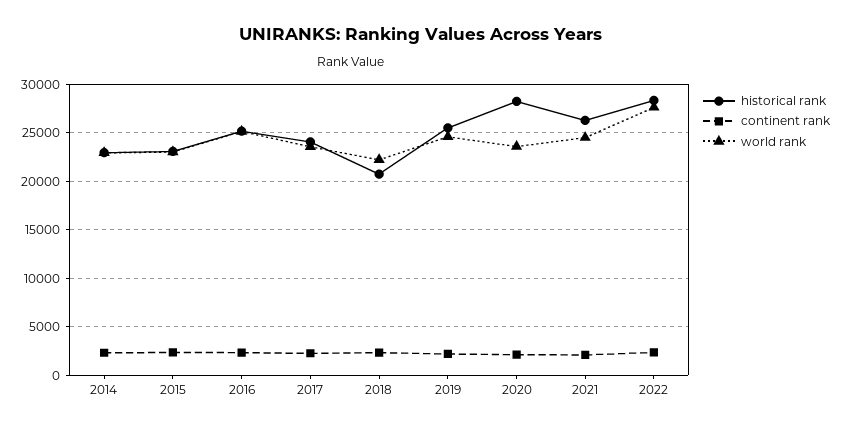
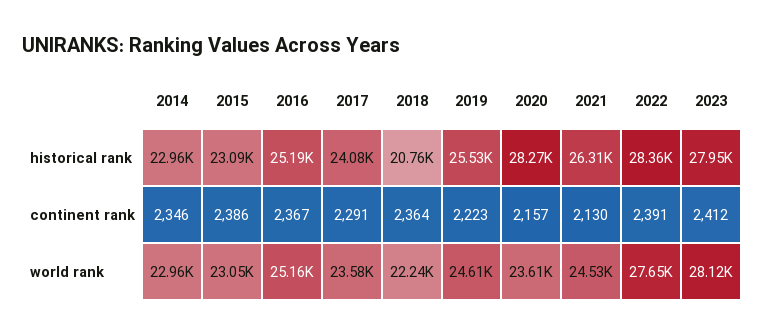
historical rank, 2023: none -> 27950
continent rank, 2023: none -> 2412
world rank, 2023: none -> 28120

